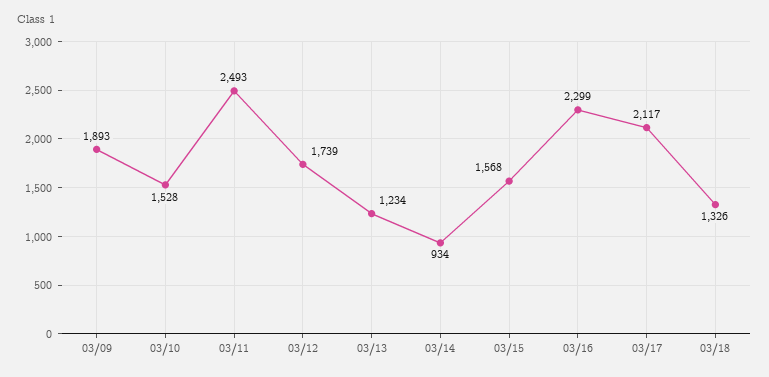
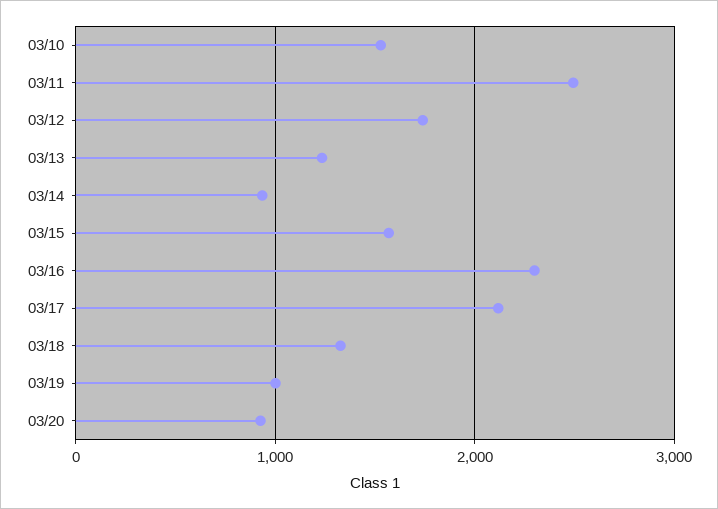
03/09: 1893 -> none
03/19: none -> 1000
03/20: none -> 900

